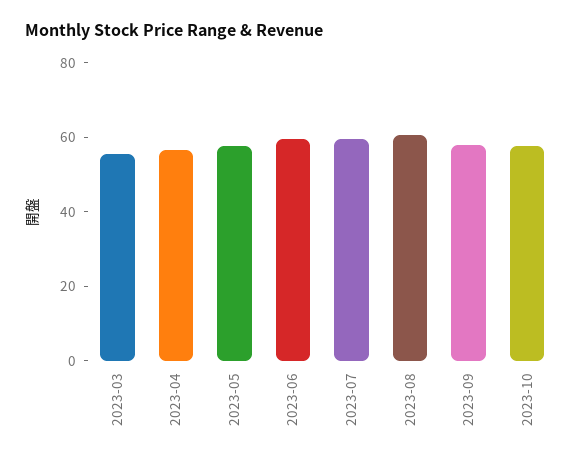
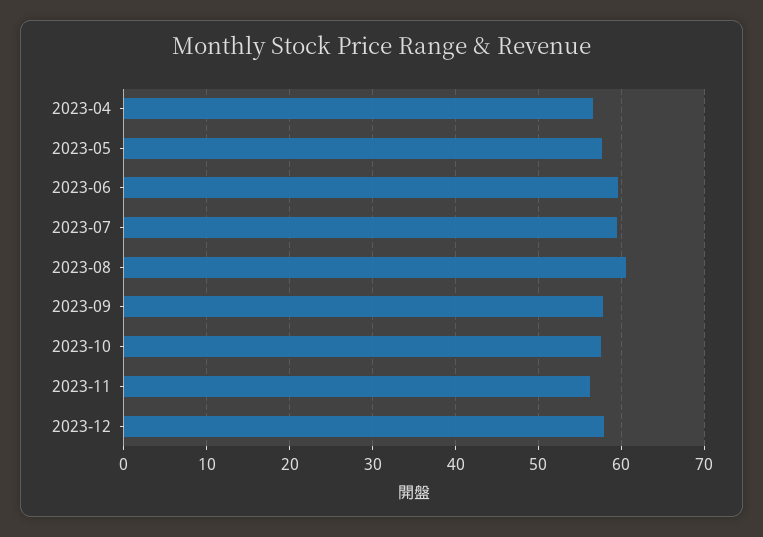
2023-03: 55 -> none
2023-11: none -> 56
2023-12: none -> 58

